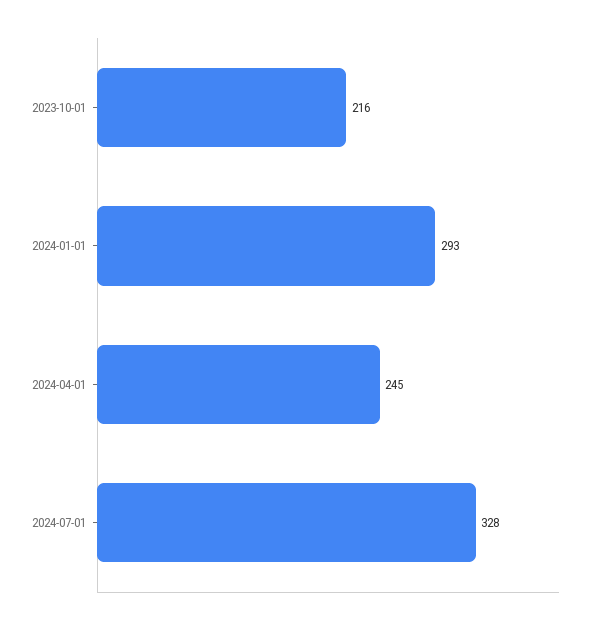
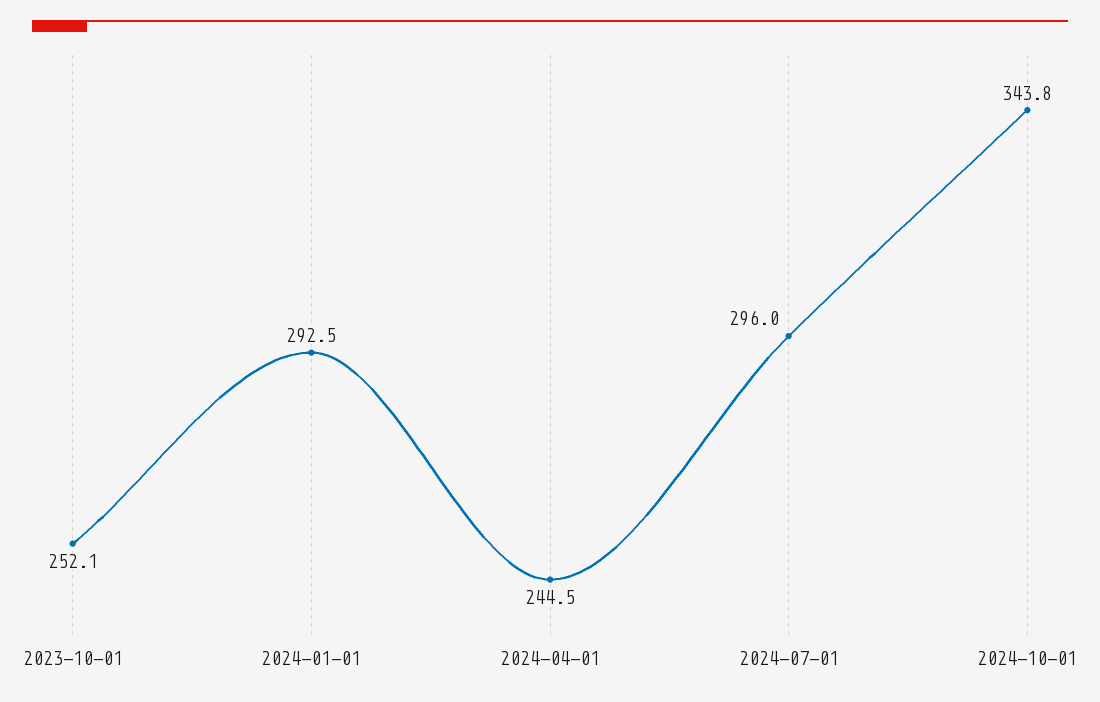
2023-10-01: 216 -> 252.1
2024-07-01: 328 -> 296
2024-10-01: none -> 343.8

